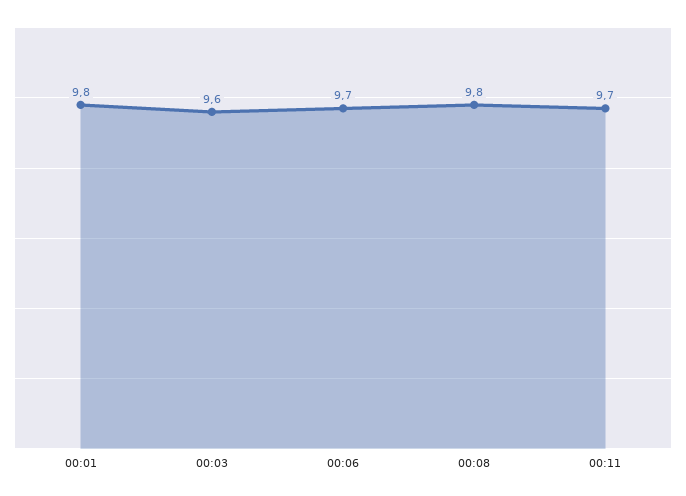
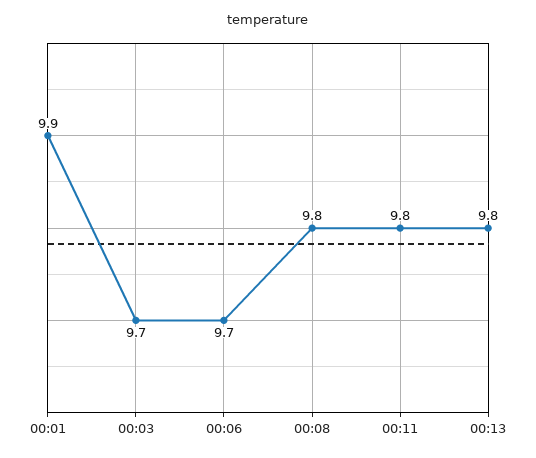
00:01: 9.8 -> 9.9
00:03: 9.6 -> 9.7
00:11: 9.7 -> 9.8
00:13: none -> 9.8

